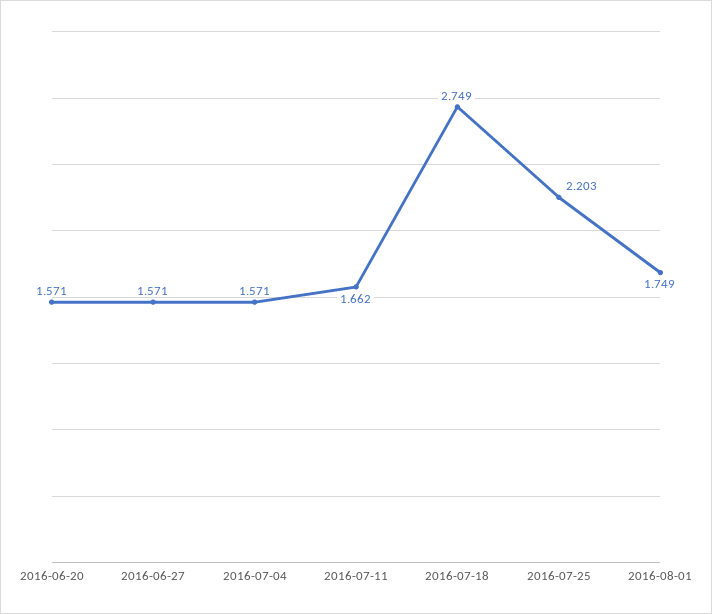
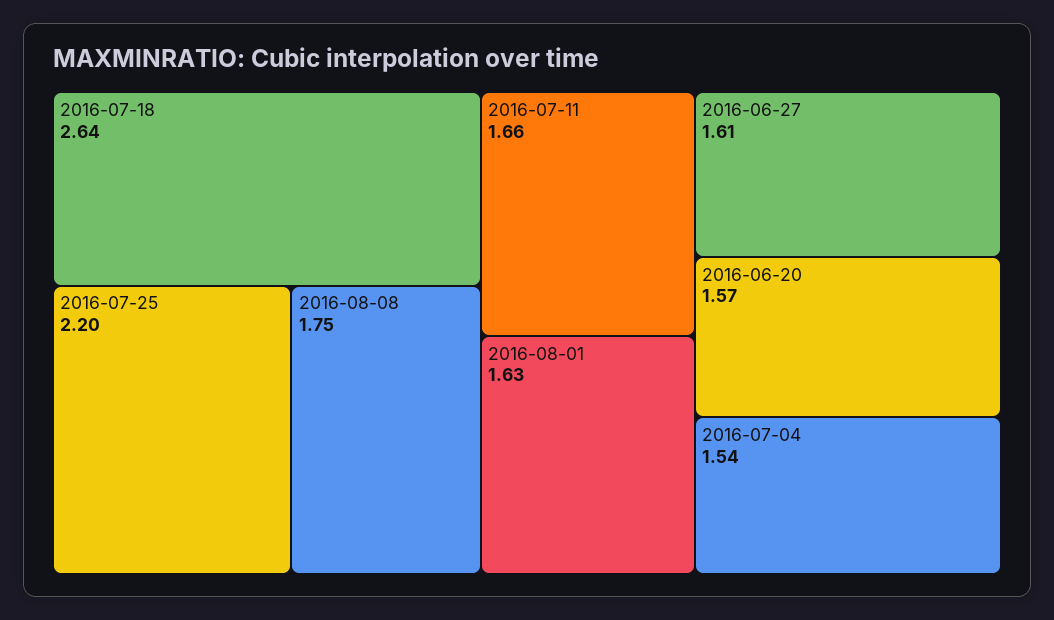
2016-06-27: 1.571 -> 1.61
2016-07-04: 1.571 -> 1.54
2016-07-18: 2.749 -> 2.64
2016-08-01: 1.749 -> 1.63
2016-08-08: none -> 1.75

